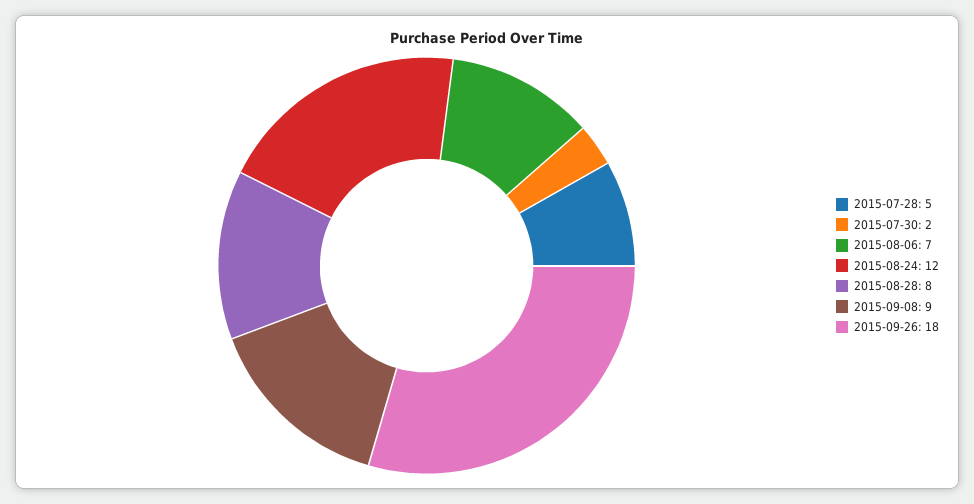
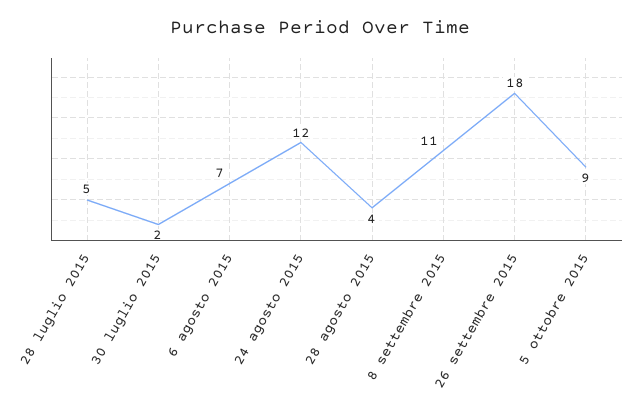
2015-08-28: 8 -> 4
2015-09-08: 9 -> 11
5 ottobre 2015: none -> 9

